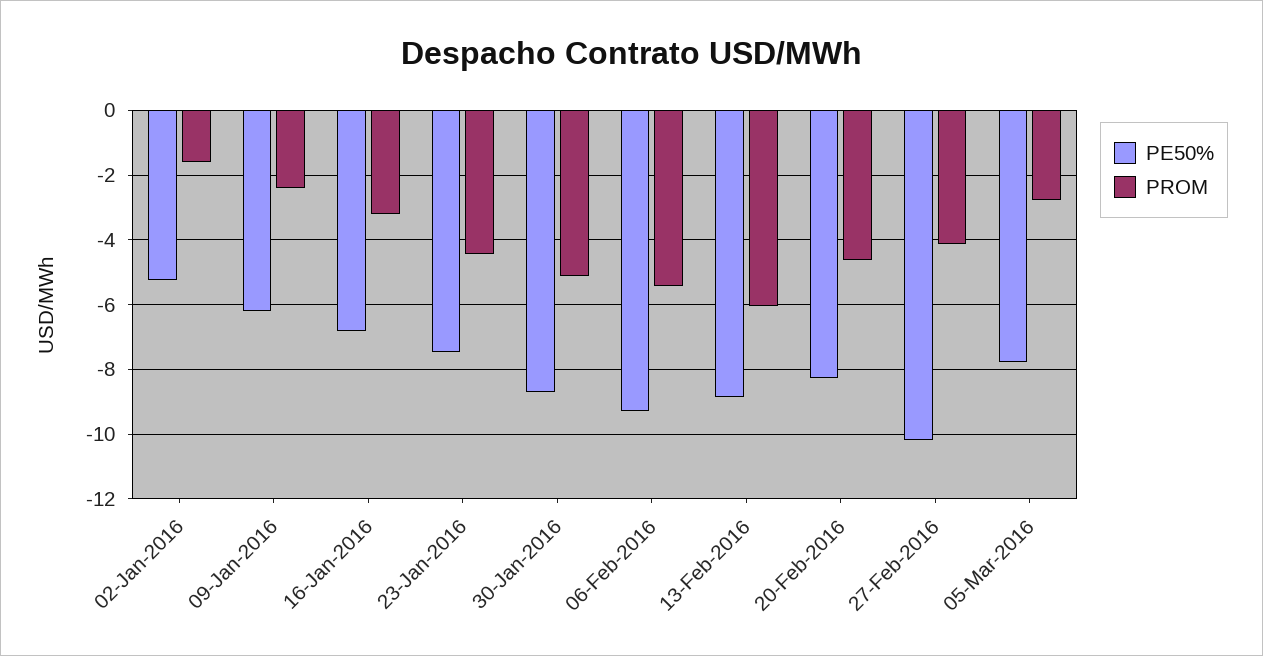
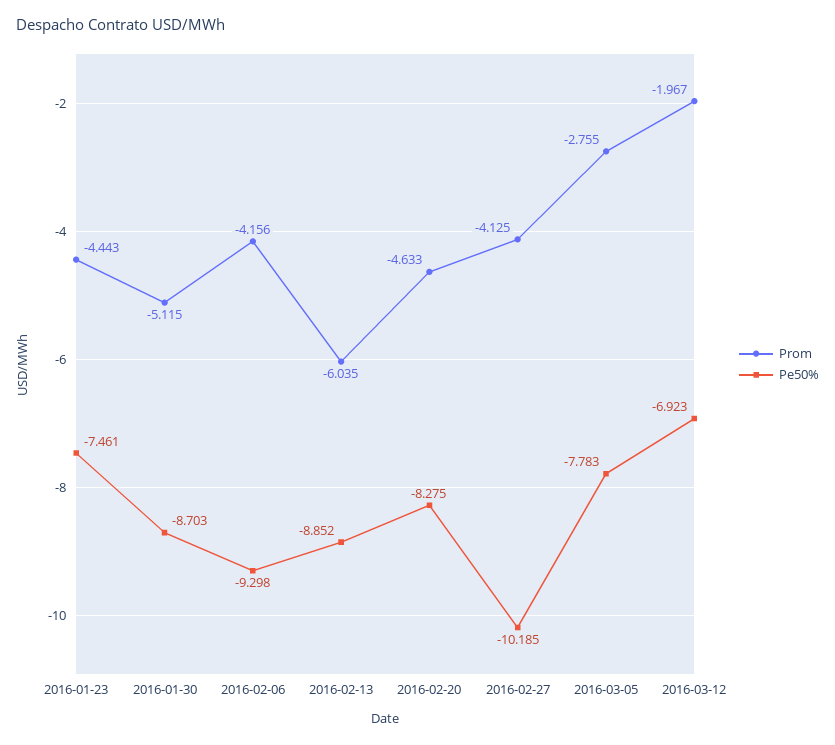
PE50%, 02-Jan-2016: -5.2 -> none
PROM, 02-Jan-2016: -1.6 -> none
PE50%, 09-Jan-2016: -6.2 -> none
PROM, 09-Jan-2016: -2.4 -> none
PE50%, 16-Jan-2016: -6.8 -> none
PROM, 16-Jan-2016: -3.2 -> none
PROM, 06-Feb-2016: -5.4 -> -4.156
PROM, 2016-03-12: none -> -1.967
PE50%, 2016-03-12: none -> -6.923

